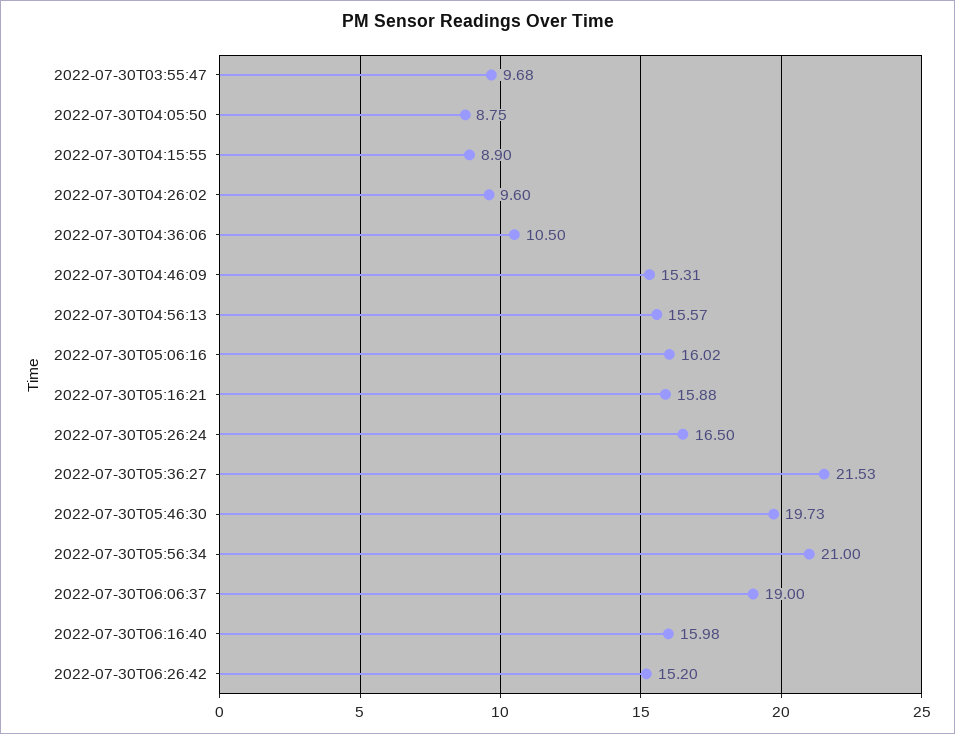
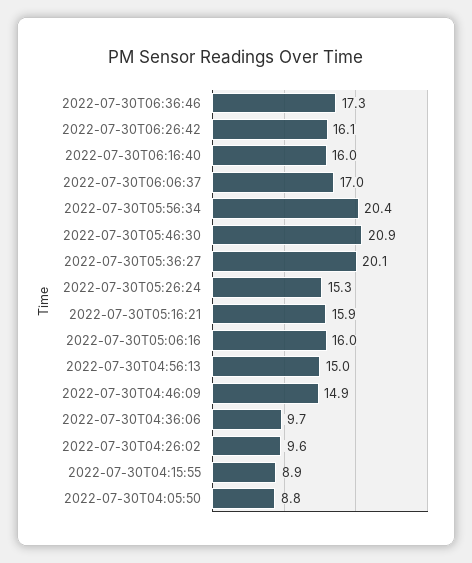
2022-07-30T03:55:47: 9.68 -> none
2022-07-30T04:36:06: 10.5 -> 9.7
2022-07-30T04:46:09: 15.31 -> 14.9
2022-07-30T04:56:13: 15.57 -> 15
2022-07-30T05:26:24: 16.5 -> 15.3
2022-07-30T05:36:27: 21.53 -> 20.1
2022-07-30T05:46:30: 19.73 -> 20.9
2022-07-30T05:56:34: 21 -> 20.4
2022-07-30T06:06:37: 19 -> 17
2022-07-30T06:26:42: 15.2 -> 16.1
2022-07-30T06:36:46: none -> 17.3

